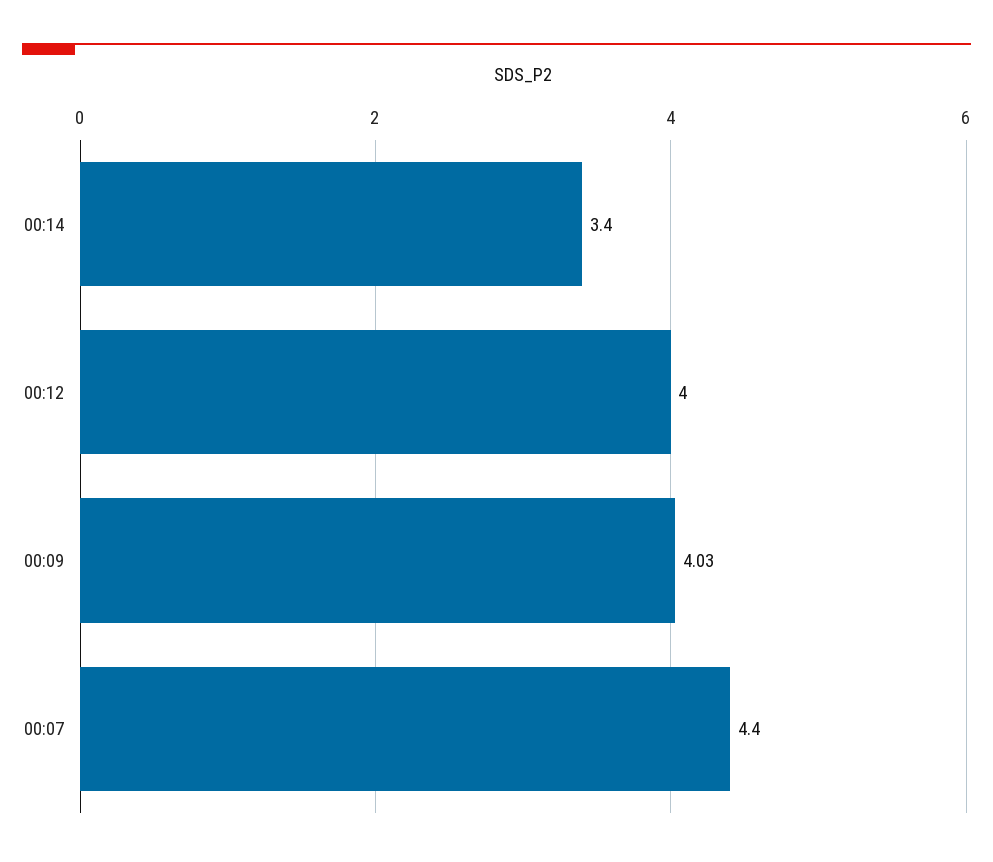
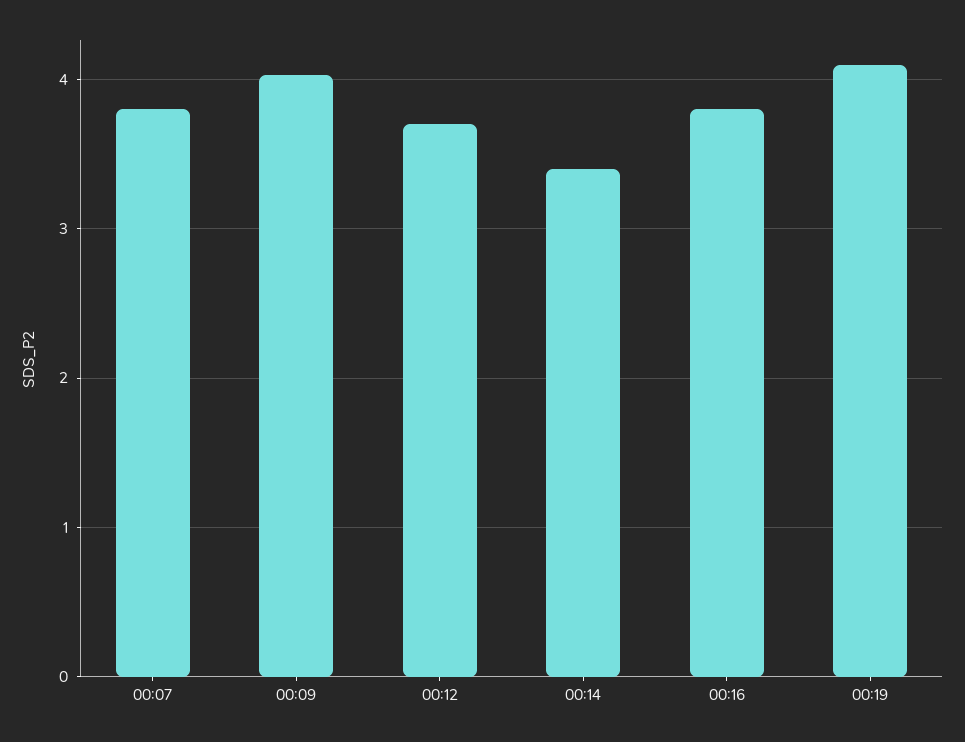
00:12: 4 -> 3.7
00:07: 4.4 -> 3.8
00:16: none -> 3.8
00:19: none -> 4.1

